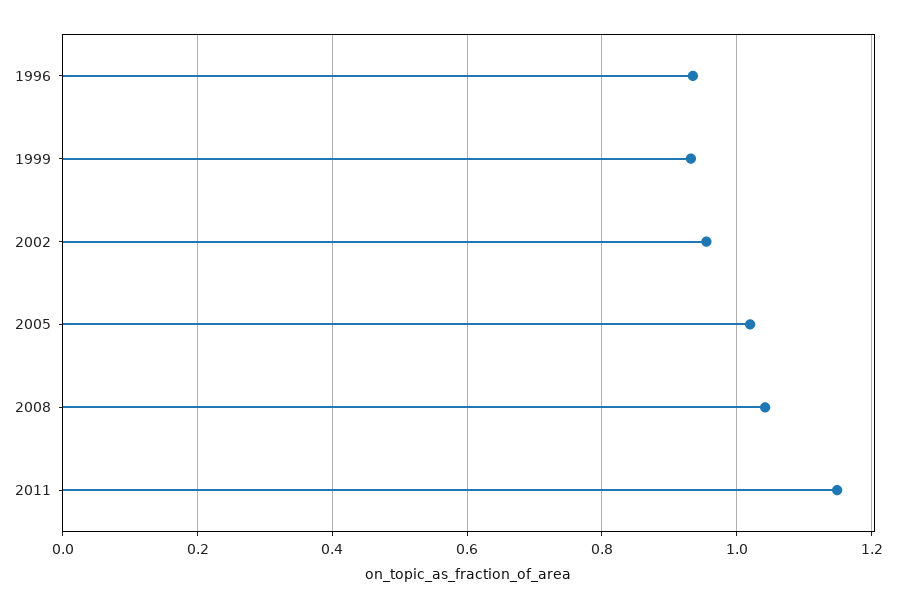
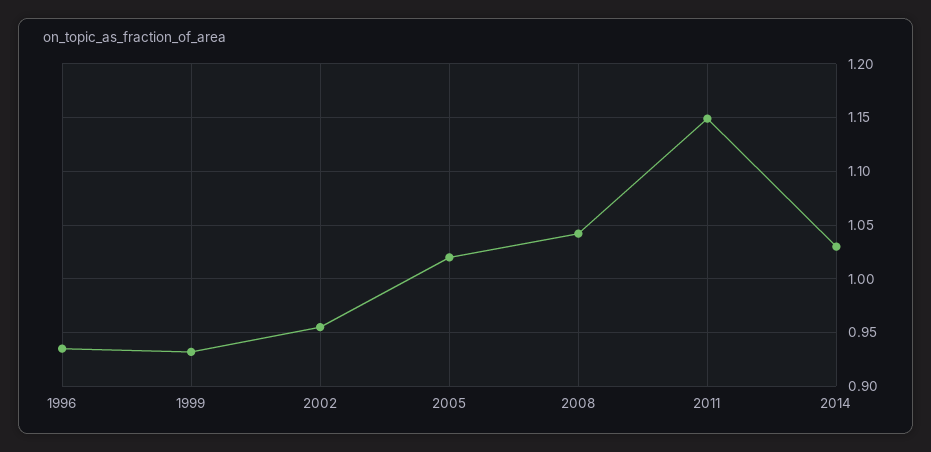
2014: none -> 1.03

